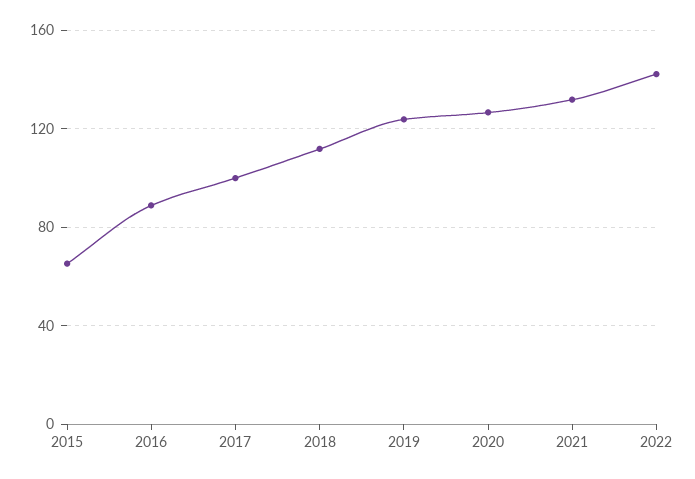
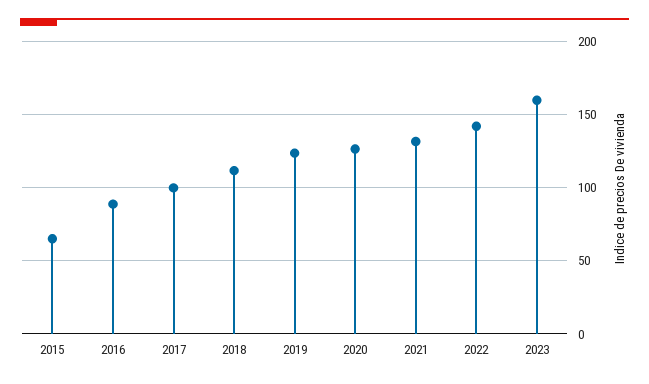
2023: none -> 160

